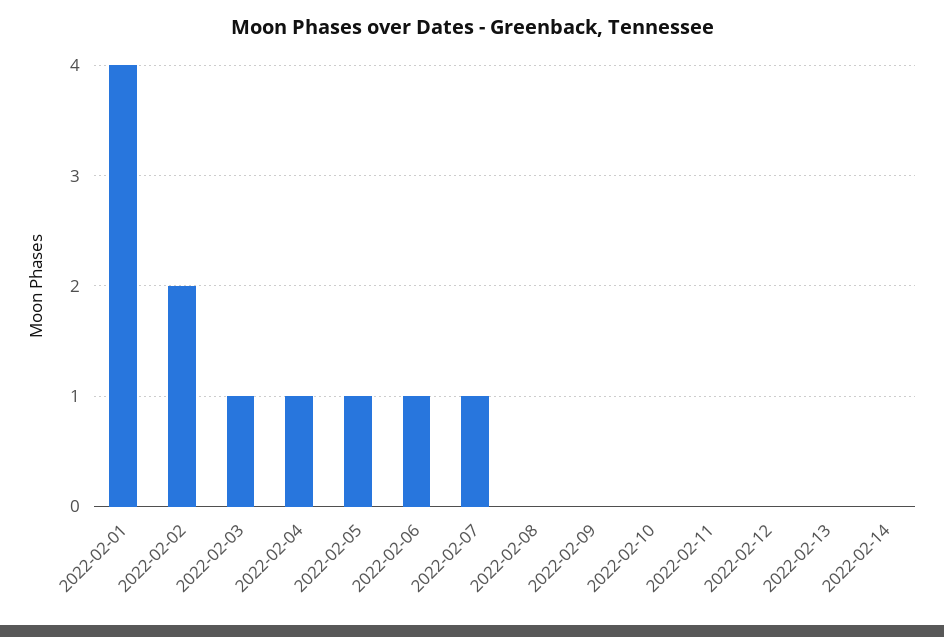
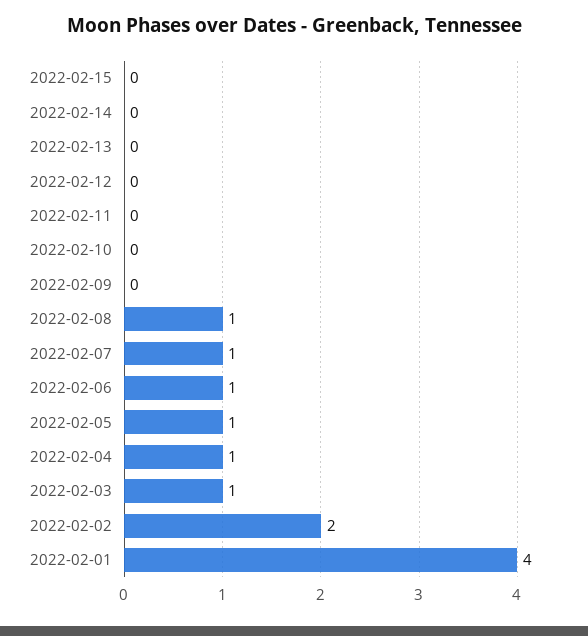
2022-02-08: 0 -> 1
2022-02-15: none -> 0

